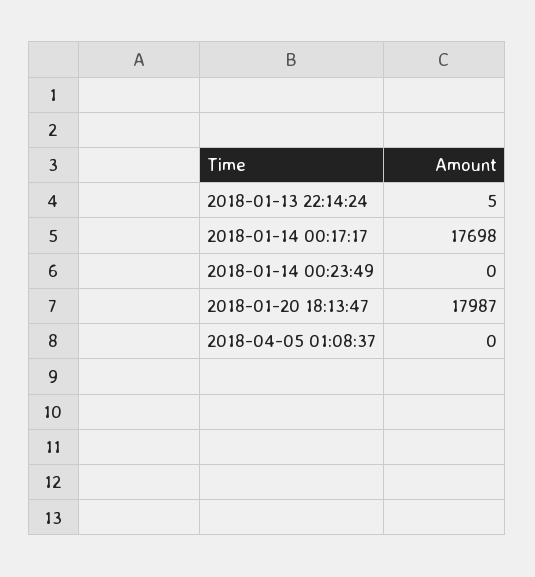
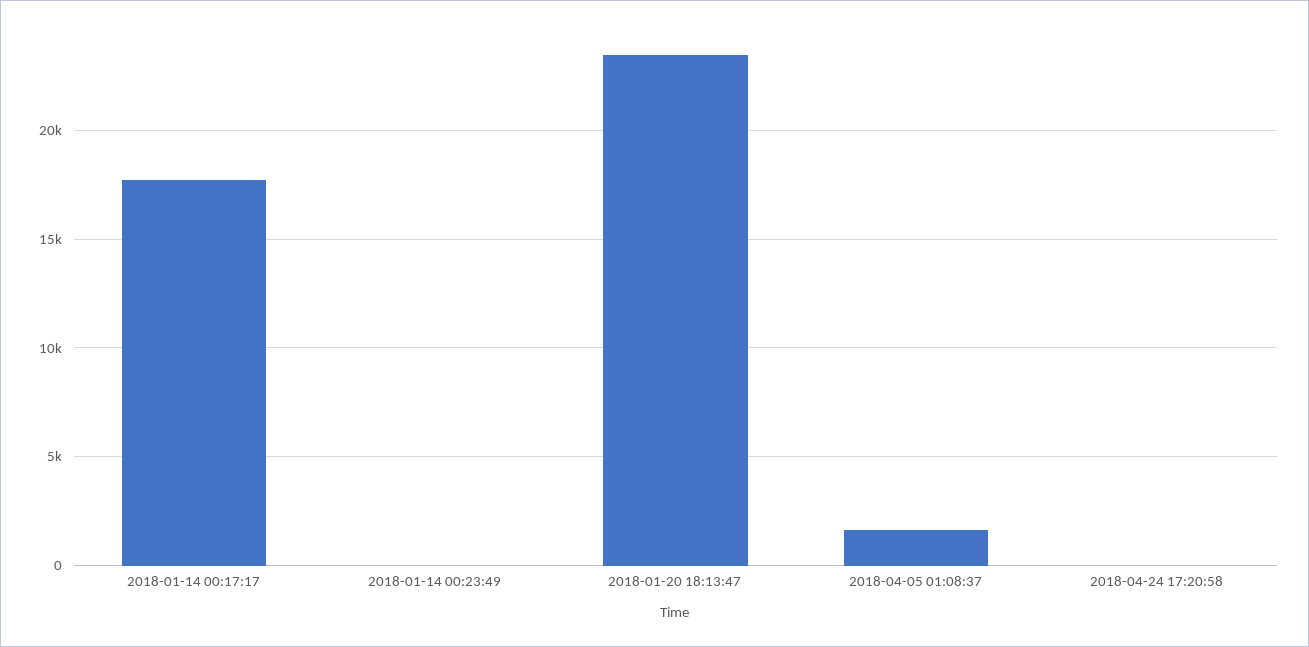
2018-01-13 22:14:24: 5 -> none
2018-01-20 18:13:47: 17987 -> 23500
2018-04-05 01:08:37: 0 -> 1500
2018-04-24 17:20:58: none -> 0

